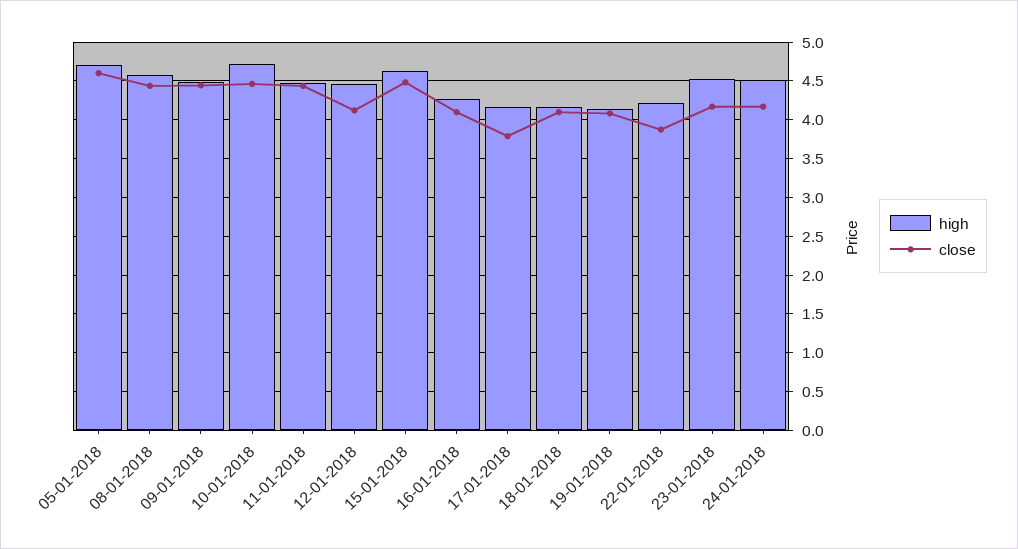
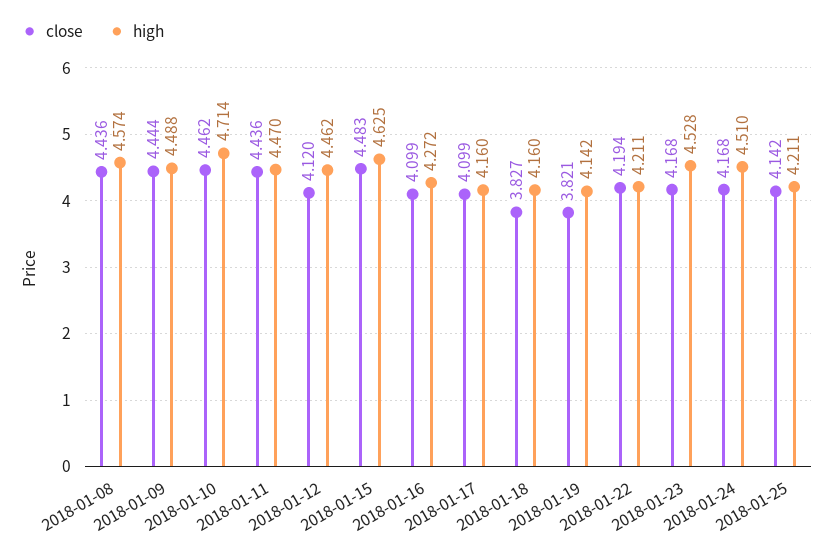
high, 05-01-2018: 4.7 -> none
close, 05-01-2018: 4.6 -> none
close, 17-01-2018: 3.8 -> 4.099
close, 18-01-2018: 4.1 -> 3.827
close, 19-01-2018: 4.1 -> 3.821
close, 22-01-2018: 3.9 -> 4.194
close, 2018-01-25: none -> 4.142
high, 2018-01-25: none -> 4.211

